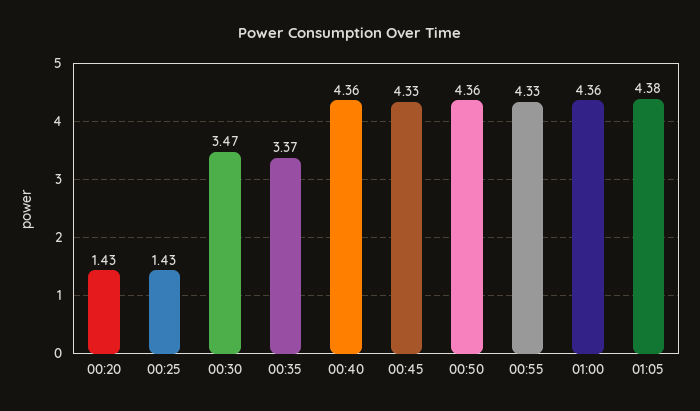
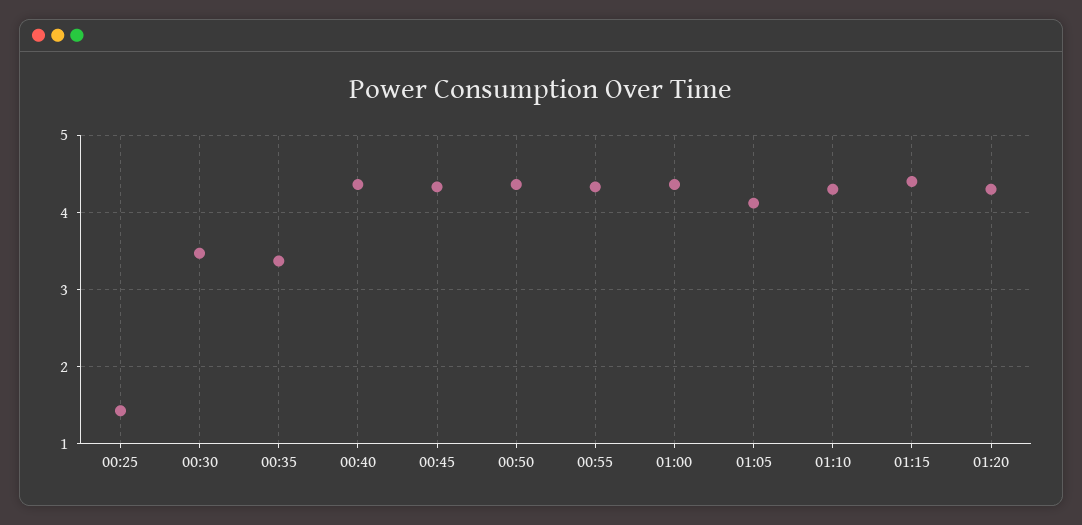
00:20: 1.43 -> none
01:05: 4.38 -> 4.1
01:10: none -> 4.3
01:15: none -> 4.4
01:20: none -> 4.3

